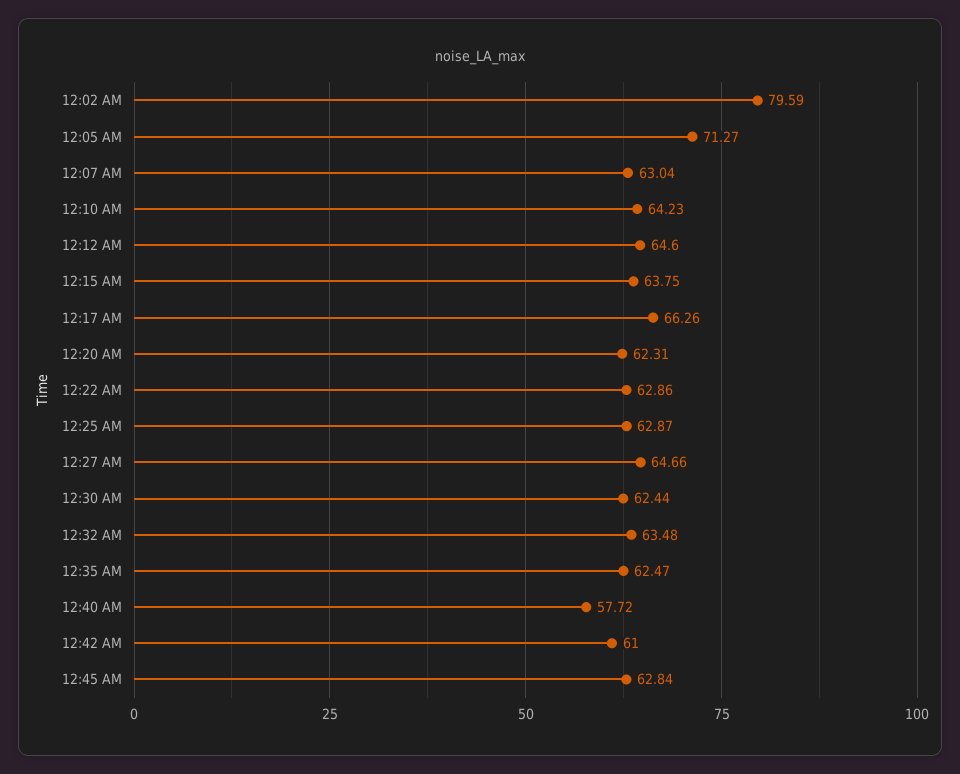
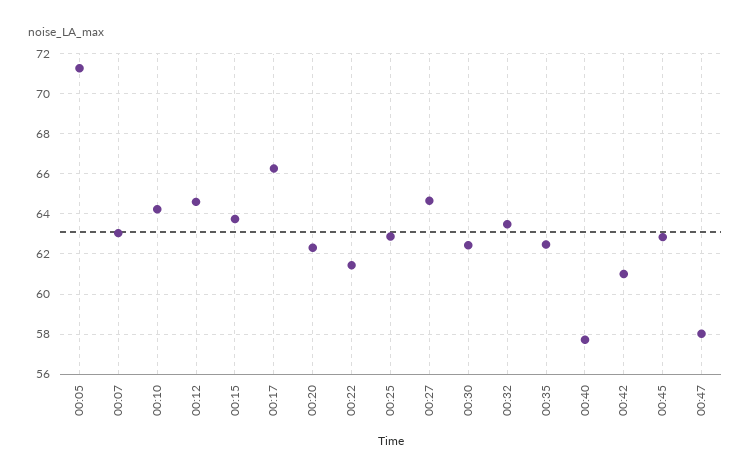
12:02 AM: 79.59 -> none
12:22 AM: 62.86 -> 61.5
00:47: none -> 58

